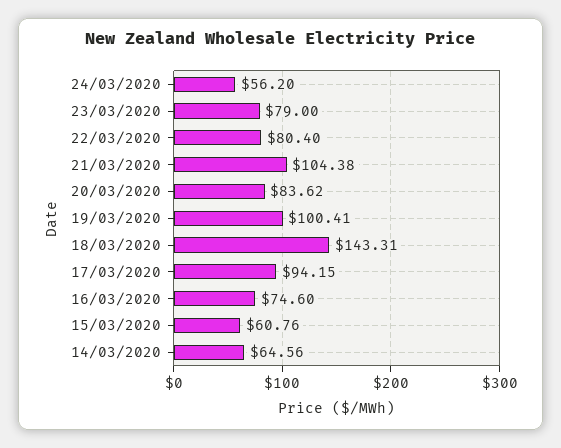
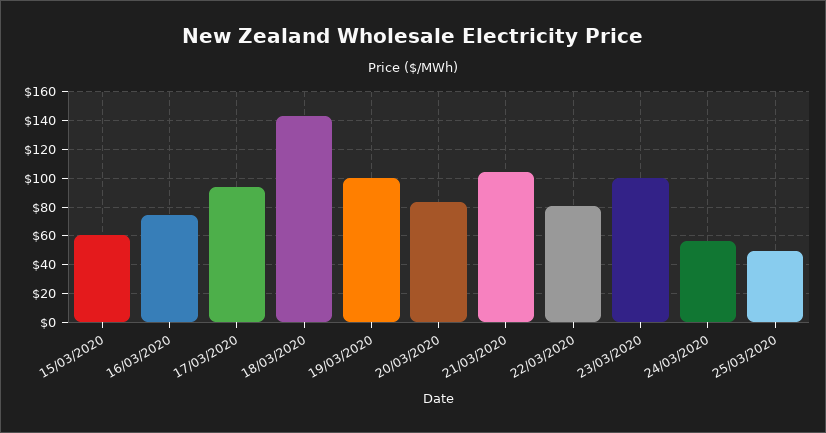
23/03/2020: 79 -> 100
14/03/2020: 64.56 -> none
25/03/2020: none -> 50

